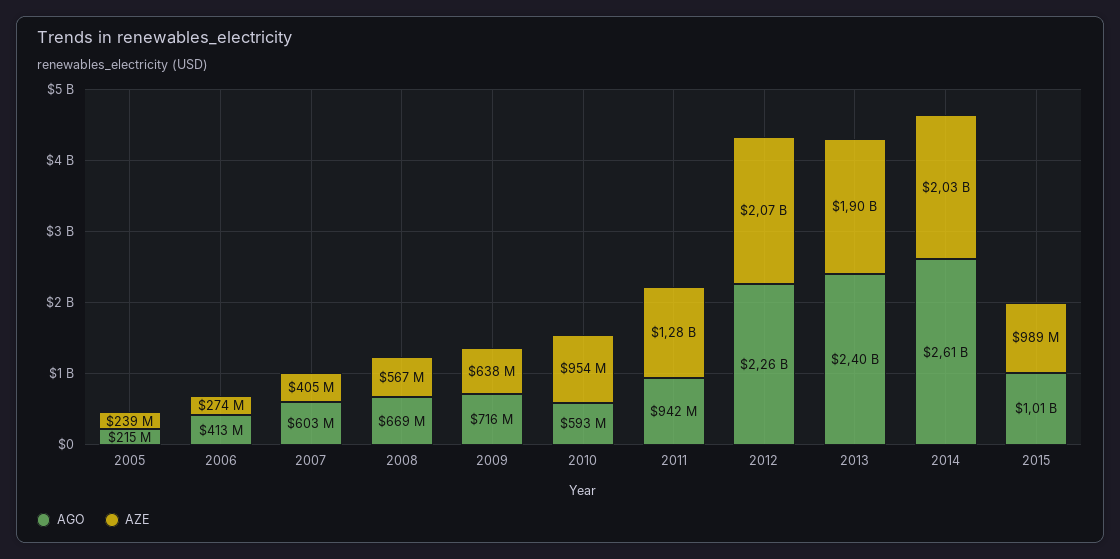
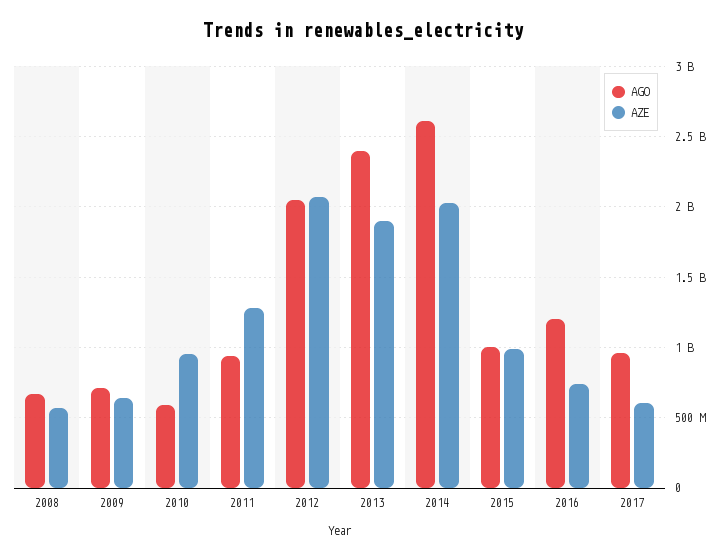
AGO, 2005: 215000000 -> none
AZE, 2005: 239000000 -> none
AGO, 2006: 413000000 -> none
AZE, 2006: 274000000 -> none
AGO, 2007: 603000000 -> none
AZE, 2007: 405000000 -> none
AGO, 2012: 2260000000 -> 2050000000
AGO, 2016: none -> 1200000000
AZE, 2016: none -> 750000000
AGO, 2017: none -> 950000000
AZE, 2017: none -> 600000000

